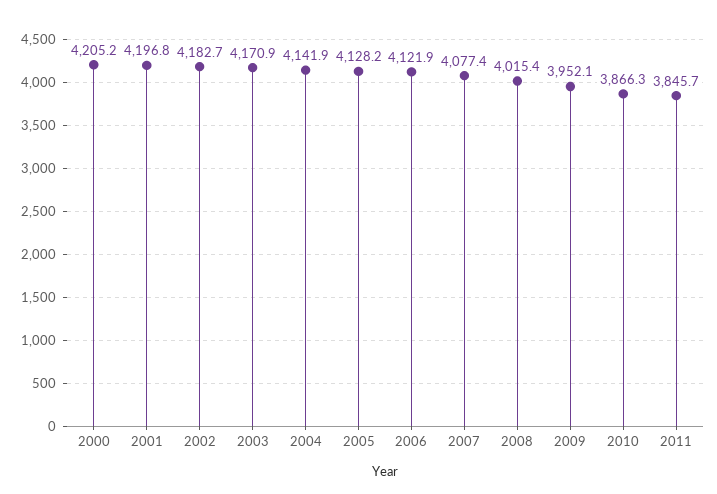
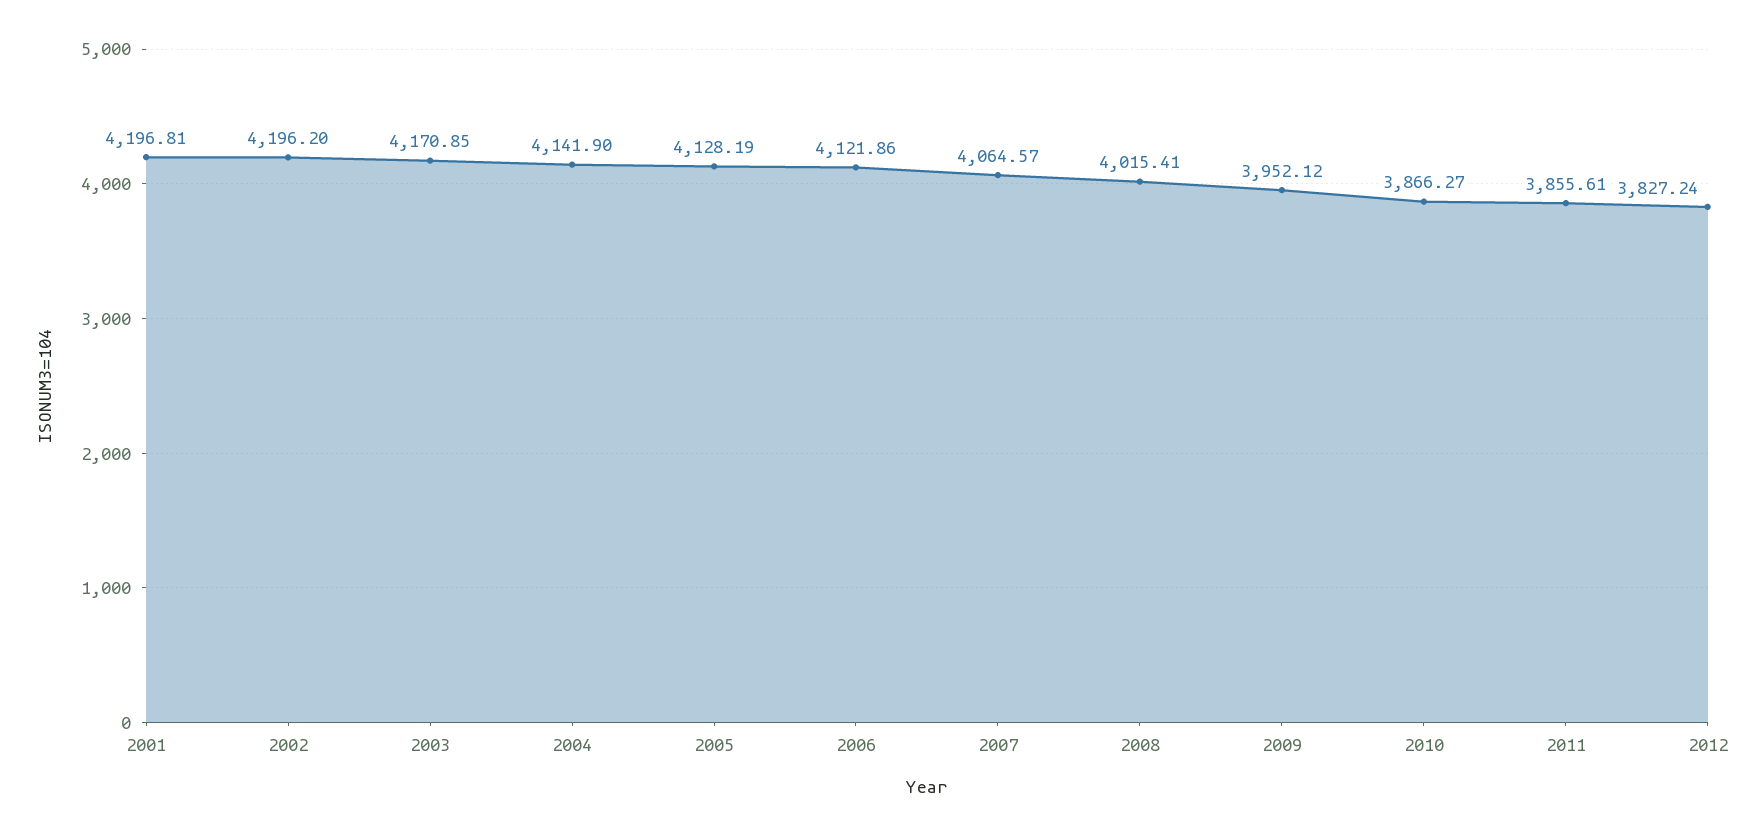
2000: 4205.2 -> none
2002: 4182.7 -> 4196.2
2007: 4077.4 -> 4064.57
2011: 3845.7 -> 3855.61
2012: none -> 3827.24

